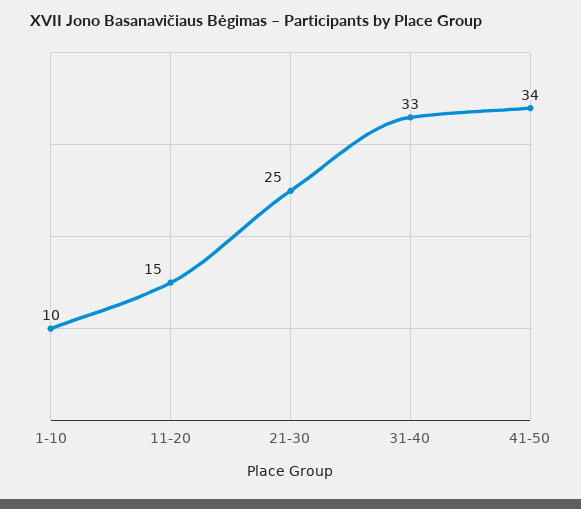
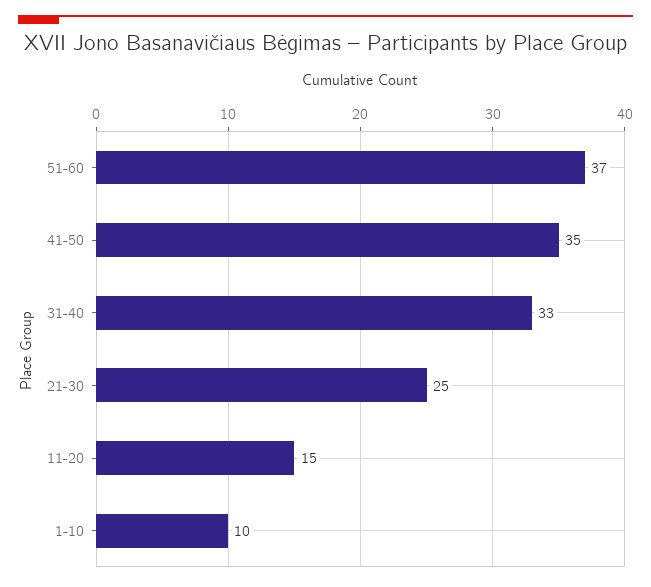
41-50: 34 -> 35
51-60: none -> 37

